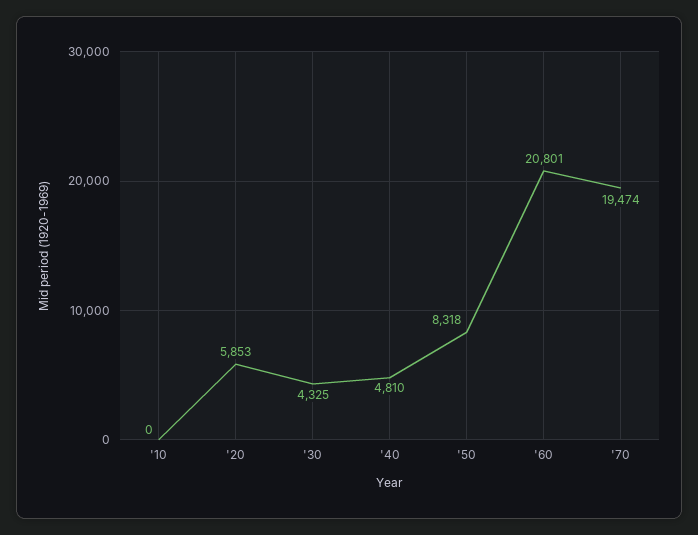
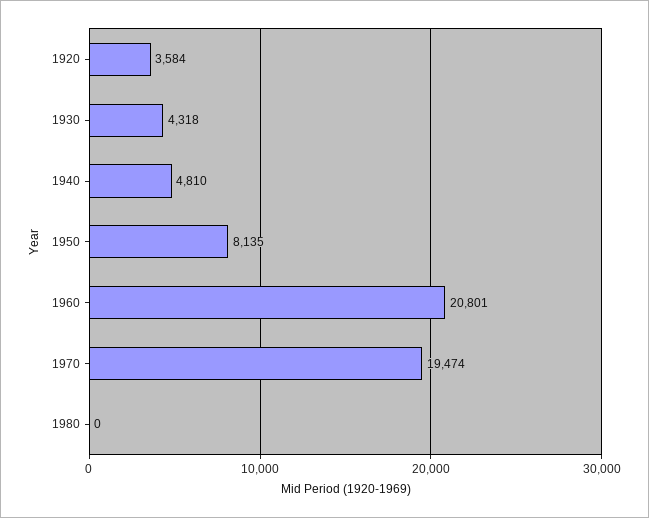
'10: 0 -> none
'20: 5853 -> 3584
'30: 4325 -> 4318
'50: 8318 -> 8135
1980: none -> 0

